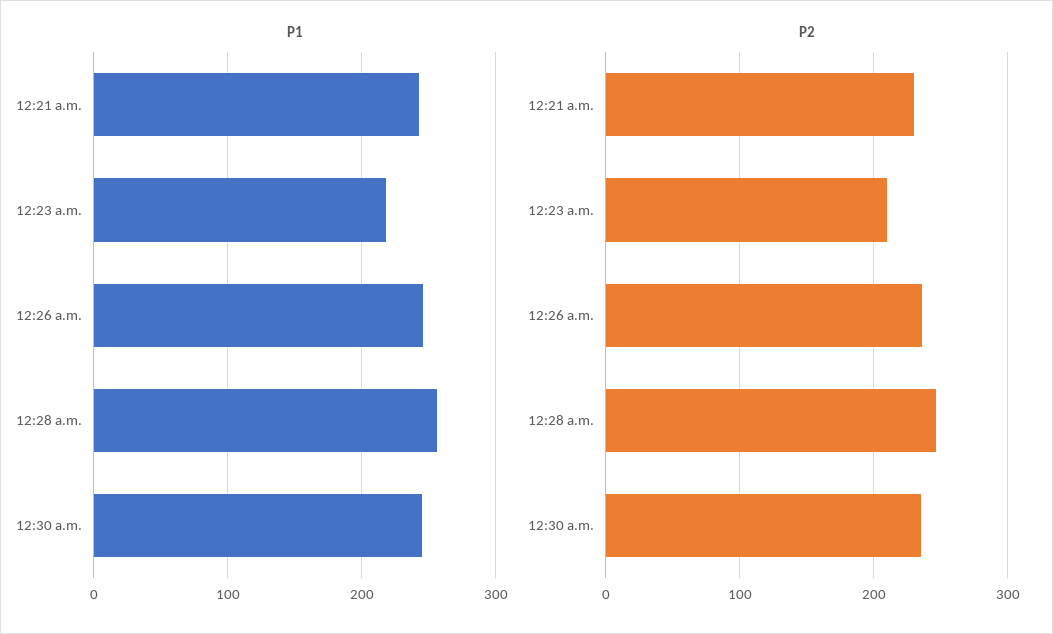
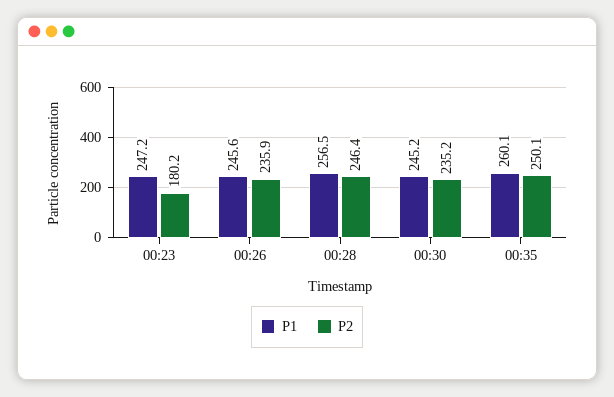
P1, 12:21 a.m.: 240 -> none
P1, 12:23 a.m.: 220 -> 247.2
P2, 12:21 a.m.: 230 -> none
P2, 12:23 a.m.: 210 -> 180.2
P1, 00:35: none -> 260.1
P2, 00:35: none -> 250.1

